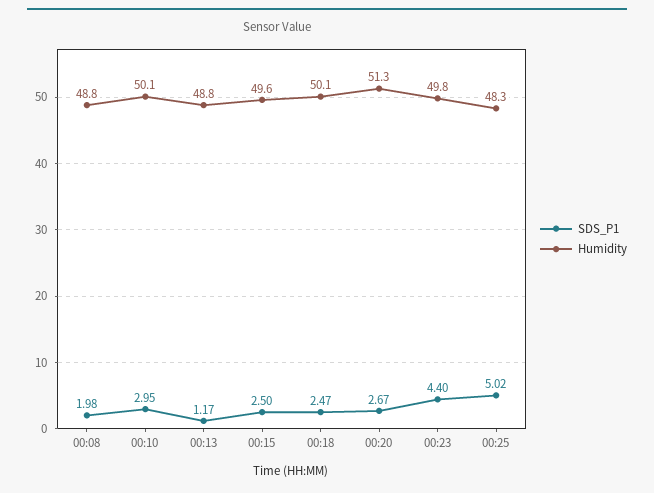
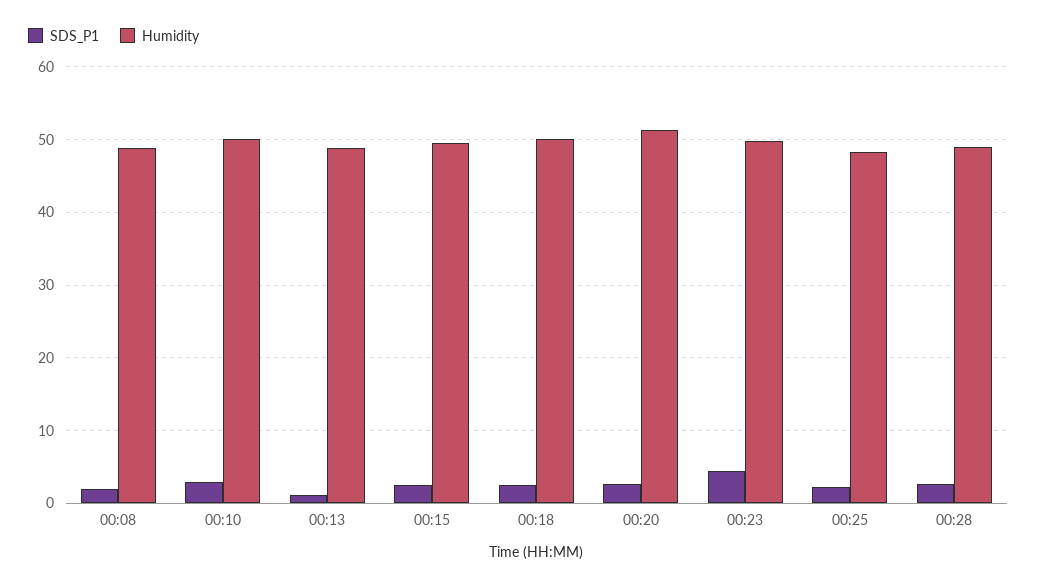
SDS_P1, 00:25: 5.02 -> 2
SDS_P1, 00:28: none -> 3
Humidity, 00:28: none -> 49

